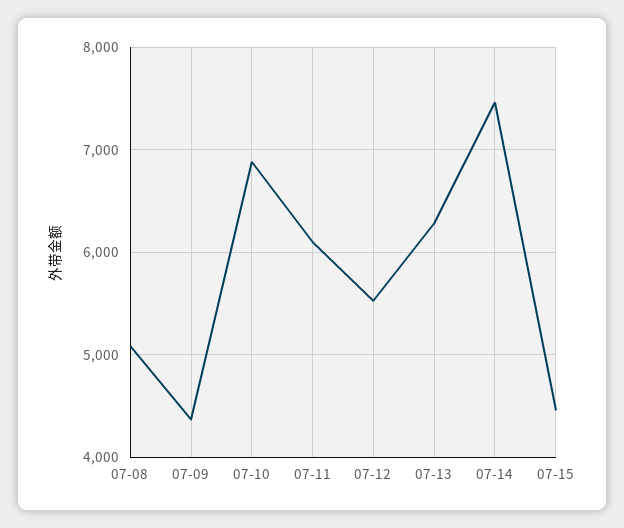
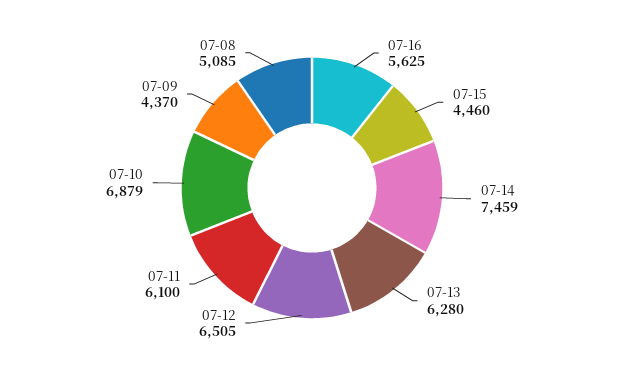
07-12: 5500 -> 6505
07-16: none -> 5625

